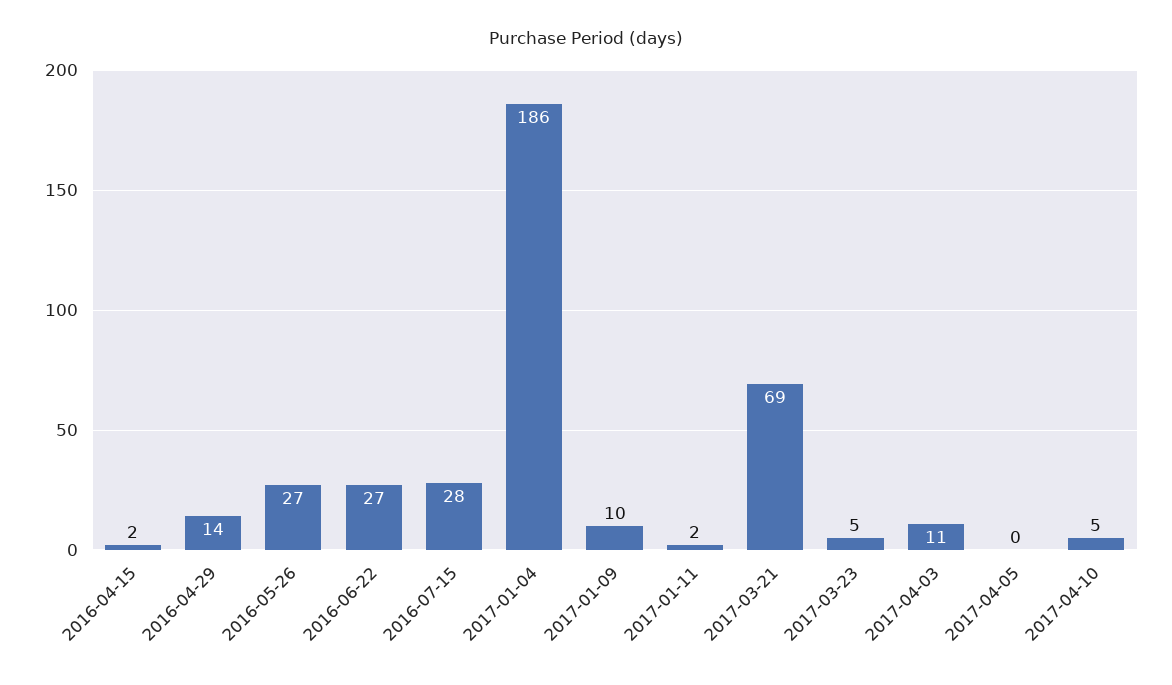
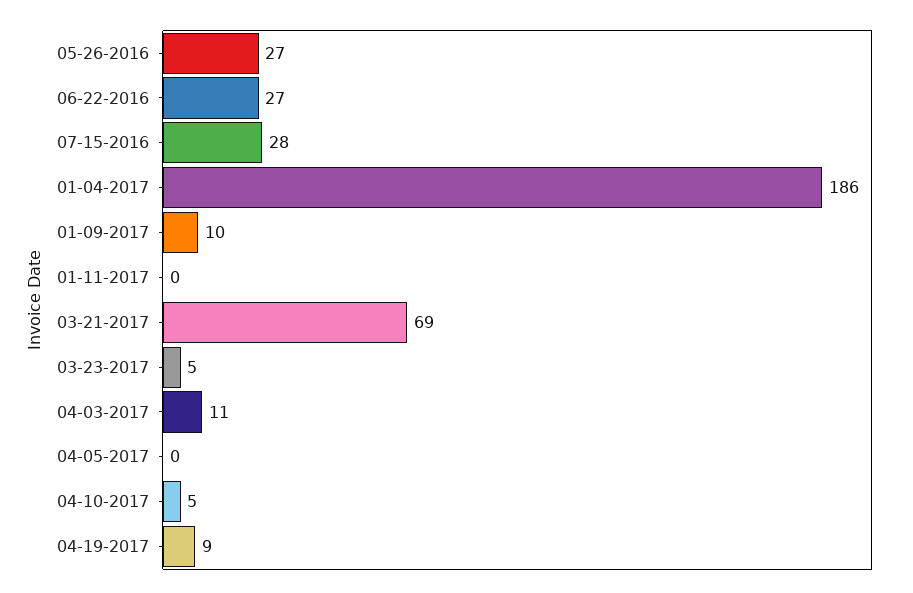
2016-04-15: 2 -> none
2016-04-29: 14 -> none
2017-01-11: 2 -> 0
04-19-2017: none -> 9

